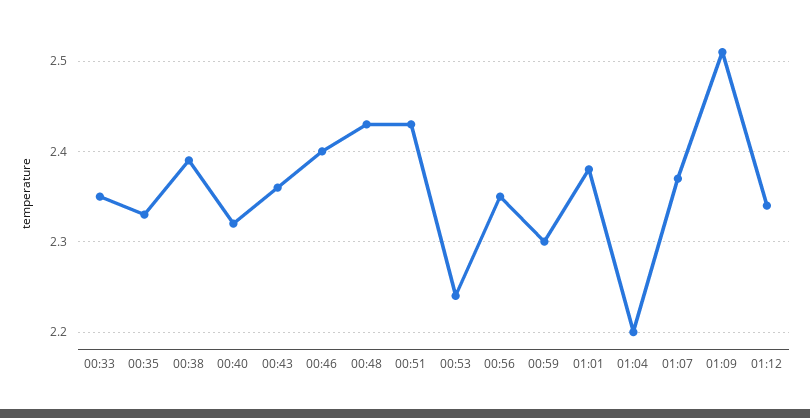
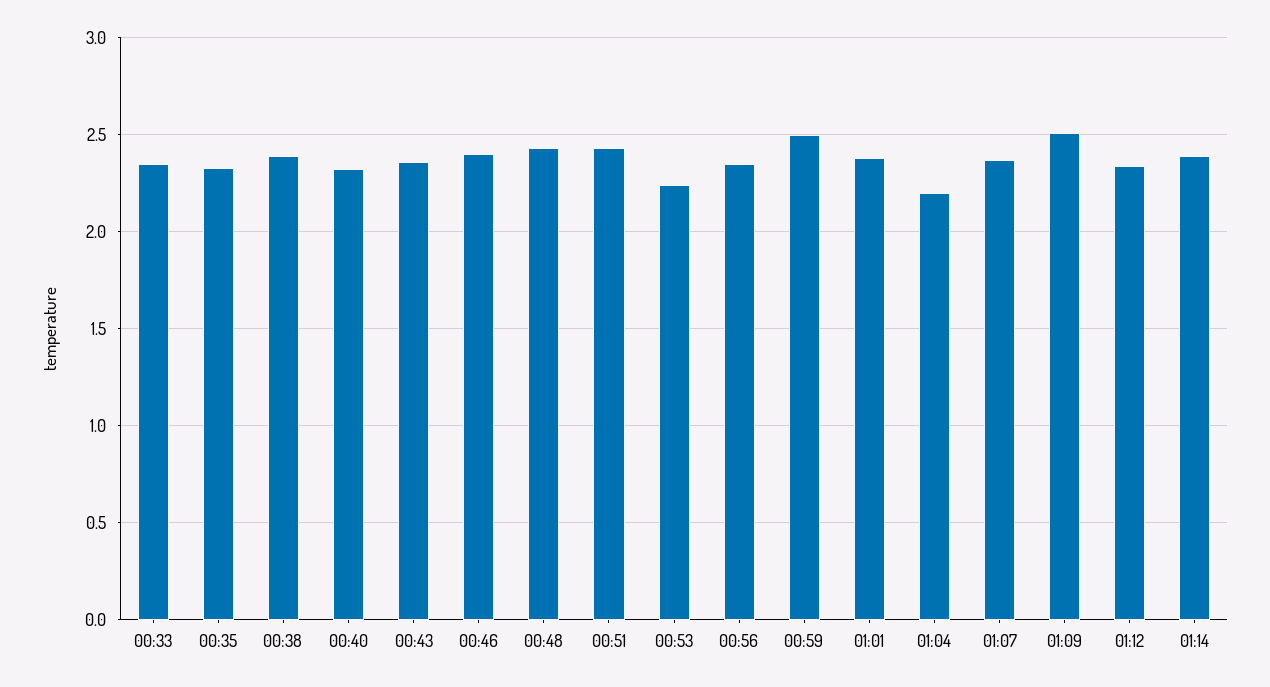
00:59: 2.3 -> 2.5
01:14: none -> 2.4

